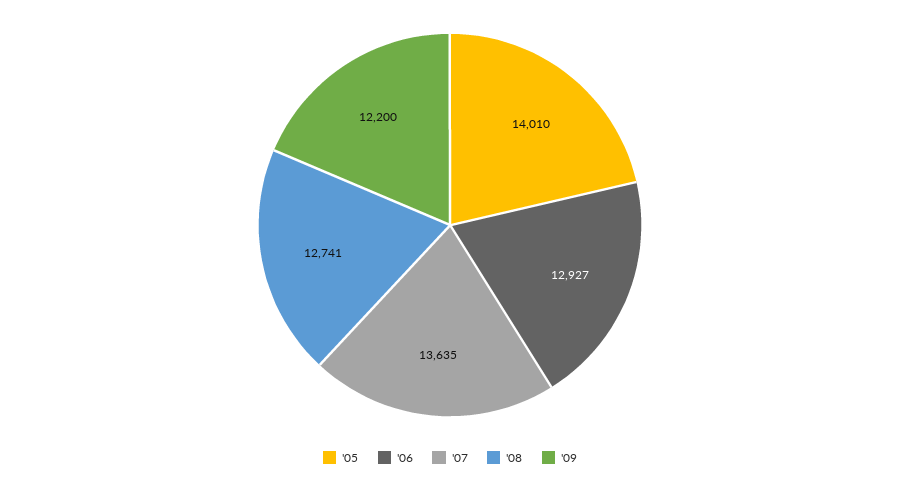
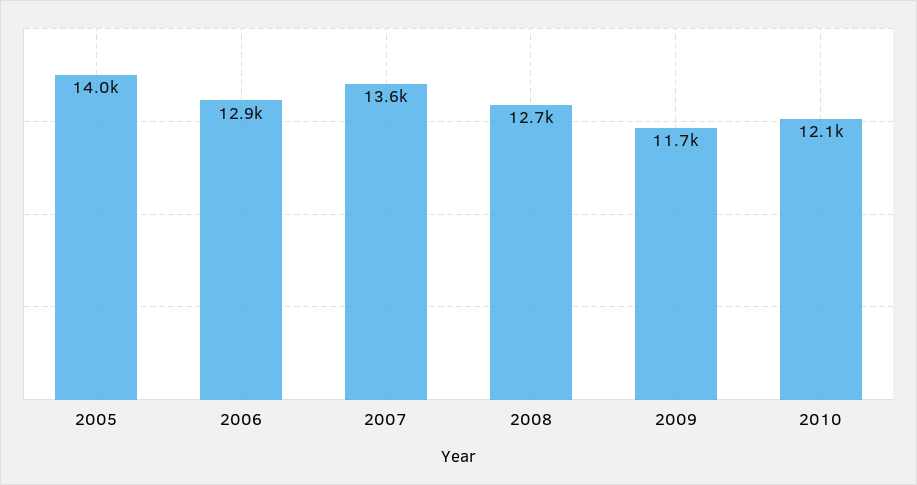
'09: 12200 -> 11700
2010: none -> 12100

